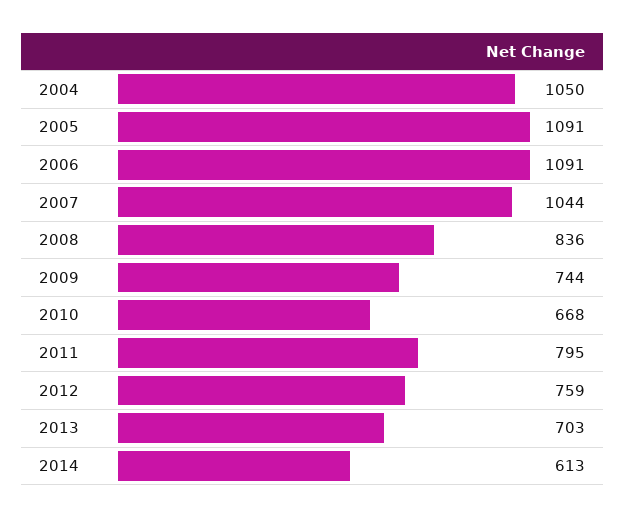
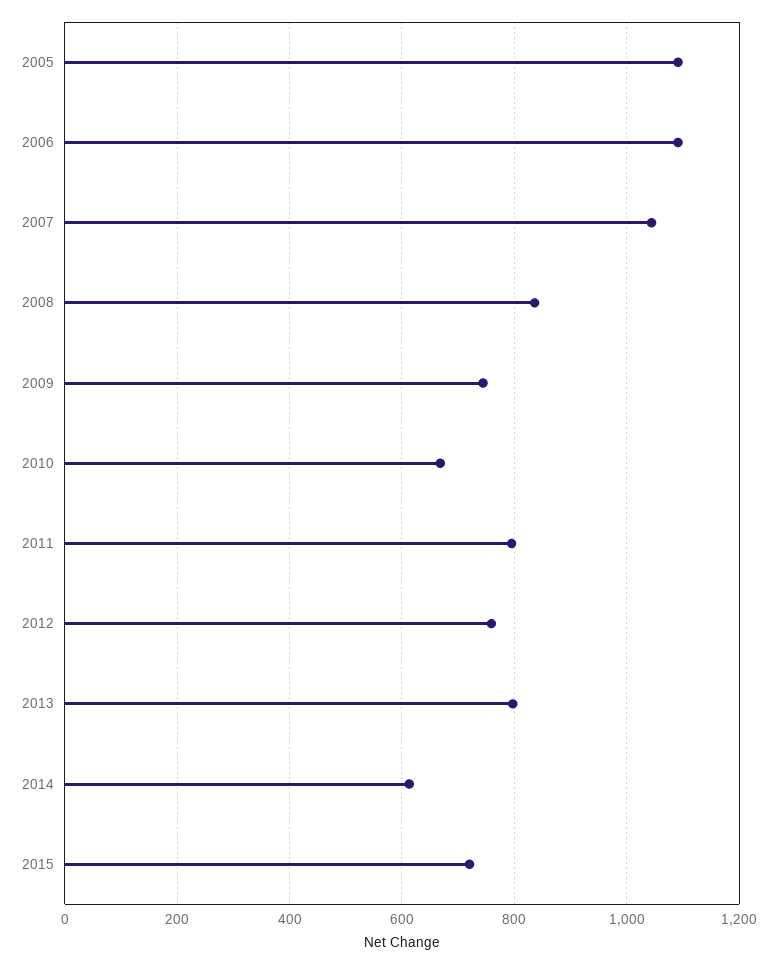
2004: 1050 -> none
2013: 703 -> 800
2015: none -> 720

